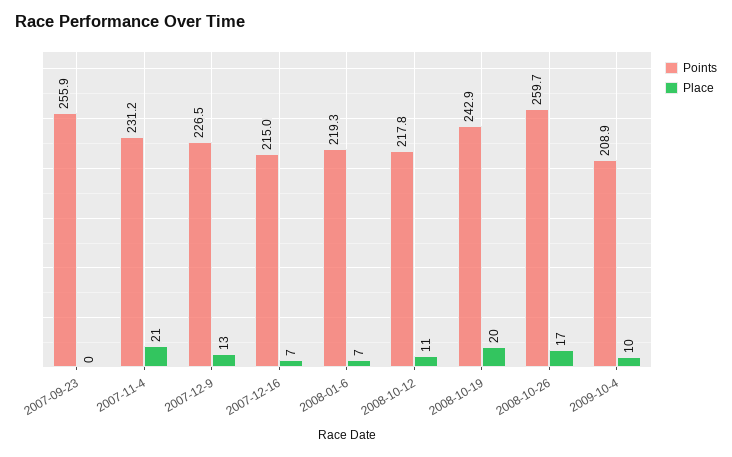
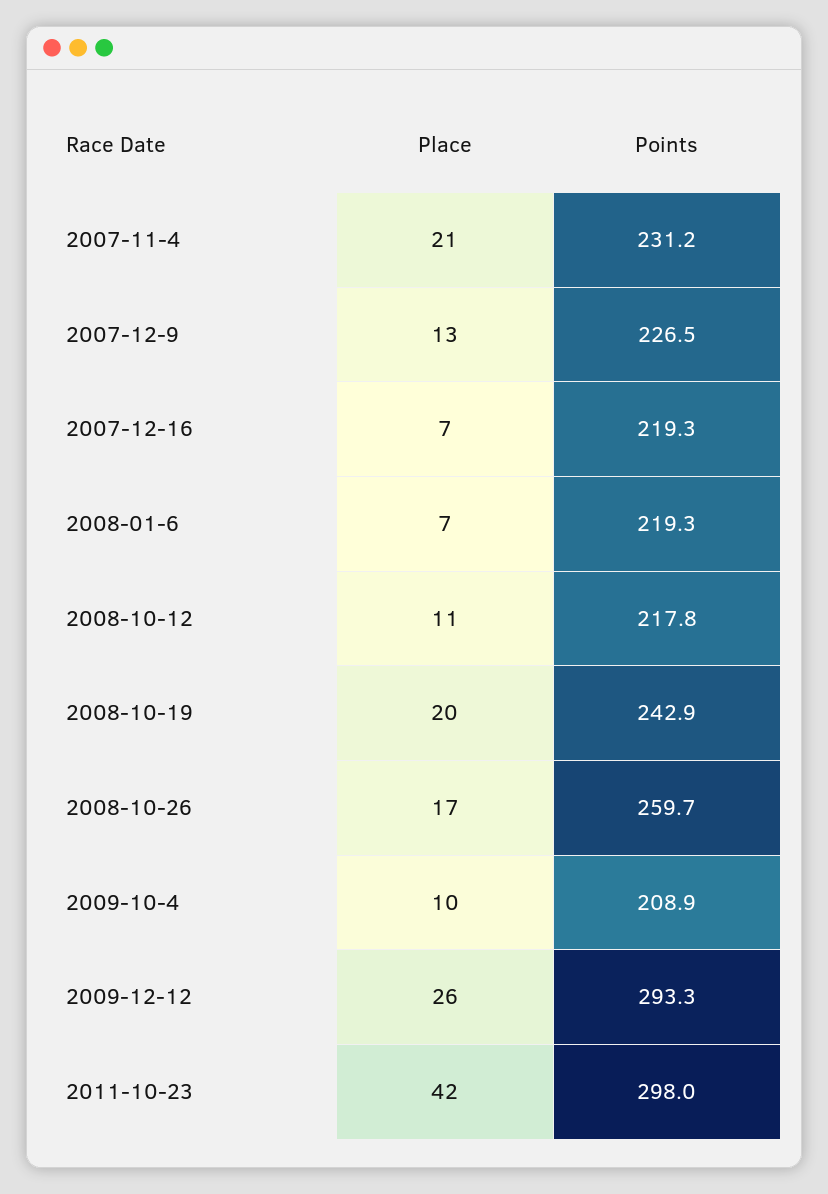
Points, 2007-09-23: 255.9 -> none
Place, 2007-09-23: 0 -> none
Points, 2007-12-16: 215 -> 219.3
Place, 2009-12-12: none -> 26
Points, 2009-12-12: none -> 293.3
Place, 2011-10-23: none -> 42
Points, 2011-10-23: none -> 298

